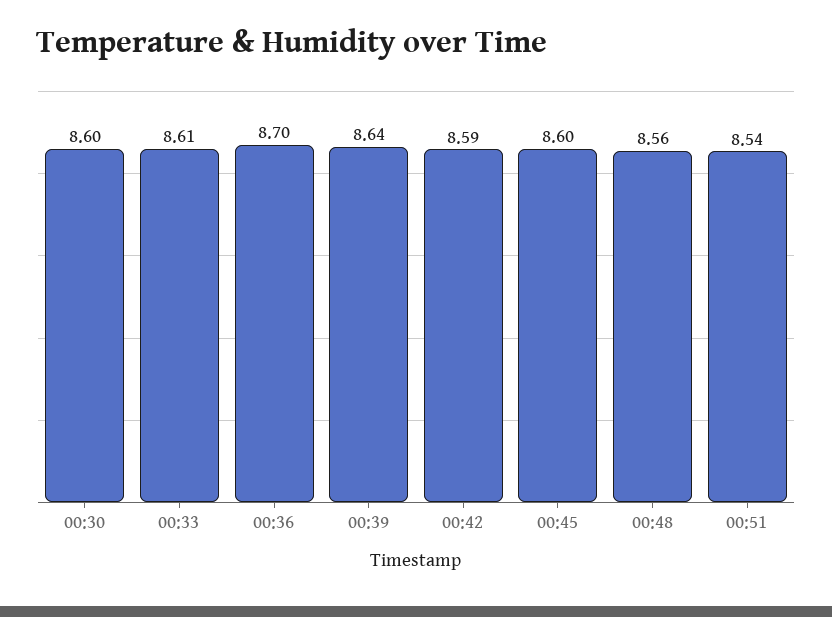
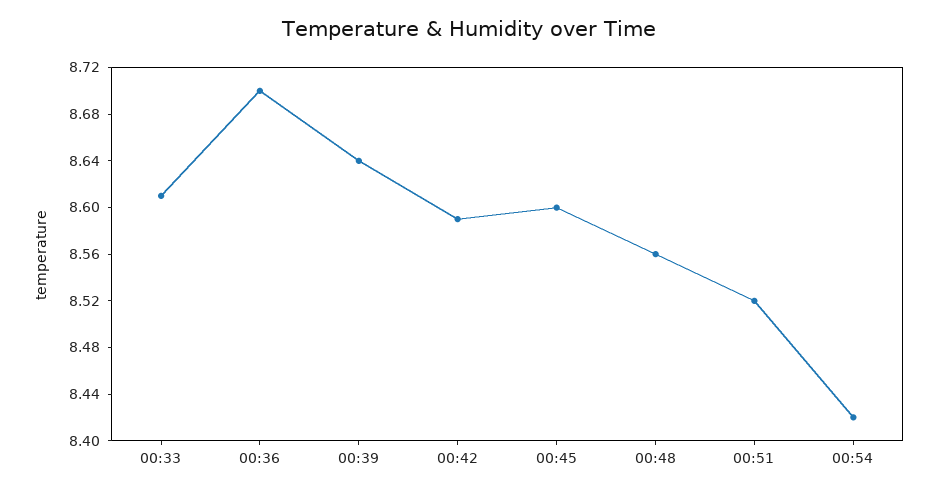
00:30: 8.6 -> none
00:51: 8.54 -> 8.52
00:54: none -> 8.42

